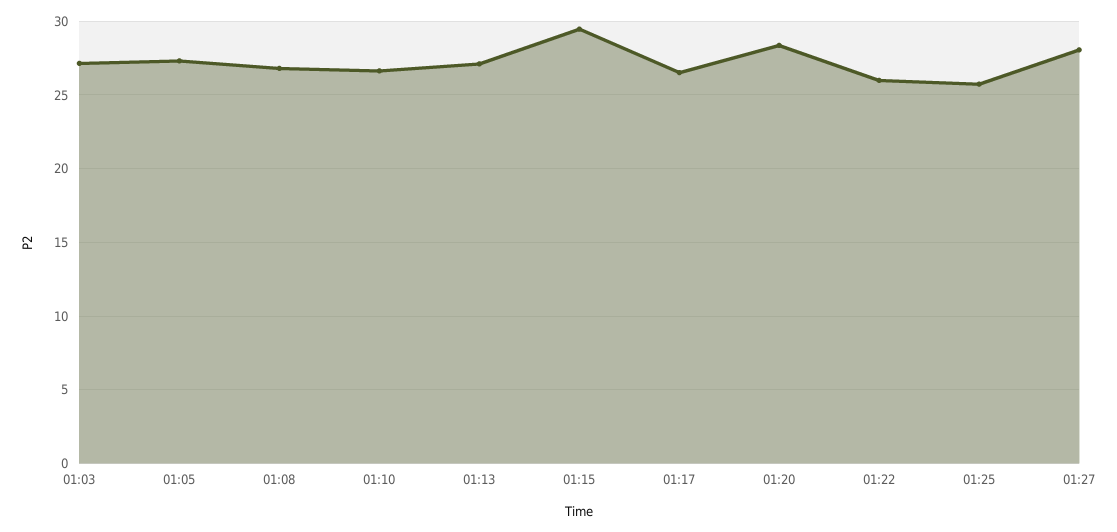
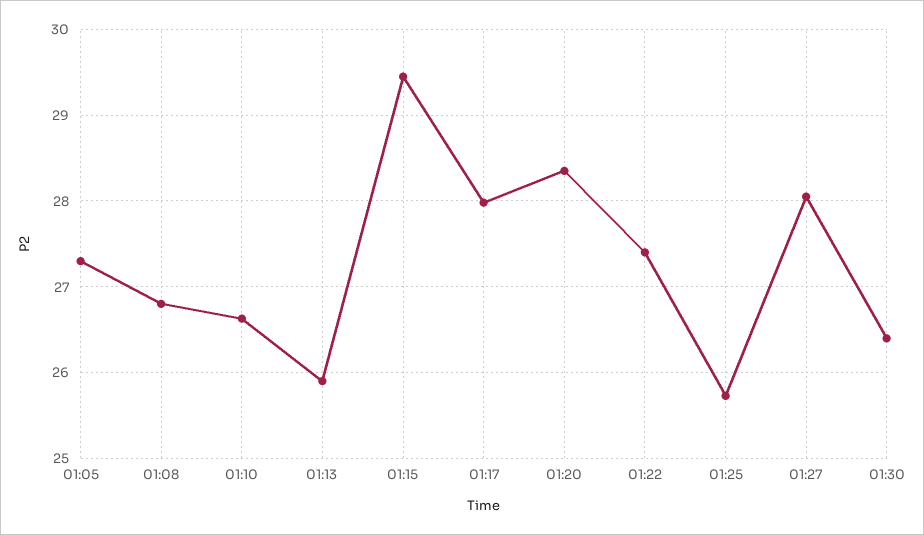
01:03: 27 -> none
01:13: 27 -> 25.9
01:17: 26.5 -> 28
01:22: 26 -> 27.4
01:30: none -> 26.4

